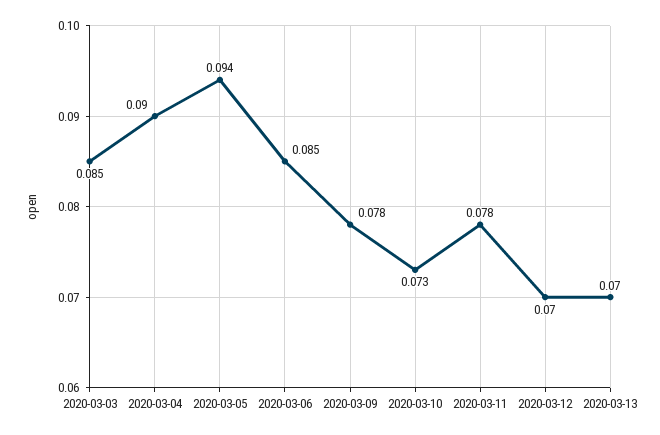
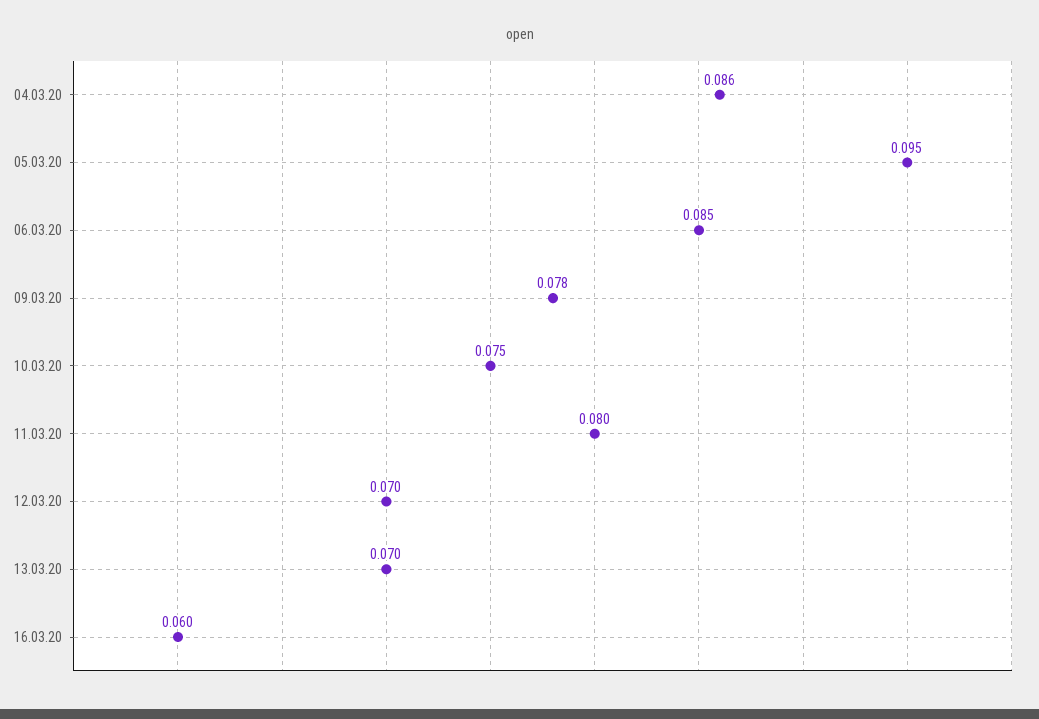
2020-03-03: 0.085 -> none
2020-03-04: 0.09 -> 0.086
2020-03-05: 0.094 -> 0.095
2020-03-10: 0.073 -> 0.075
2020-03-11: 0.078 -> 0.08
16.03.20: none -> 0.06

